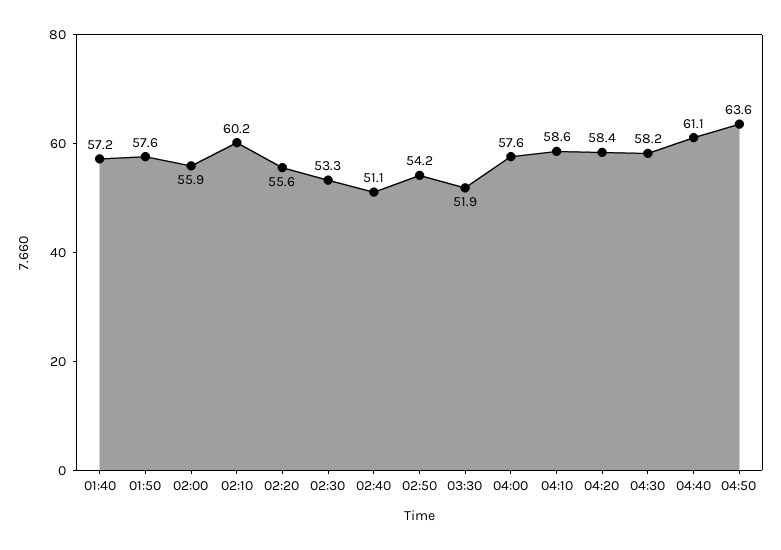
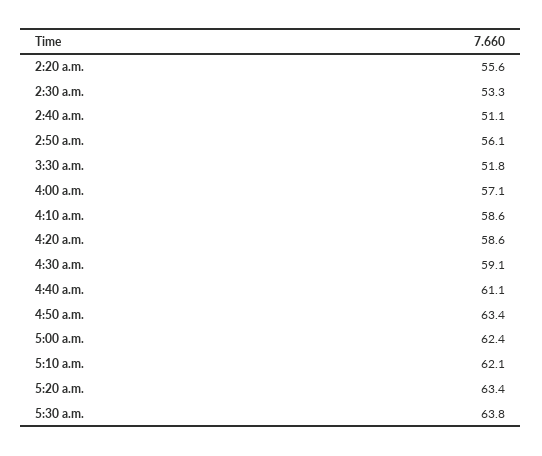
01:40: 57.2 -> none
01:50: 57.6 -> none
02:00: 55.9 -> none
02:10: 60.2 -> none
02:50: 54.2 -> 56.1
03:30: 51.9 -> 51.8
04:00: 57.6 -> 57.1
04:20: 58.4 -> 58.6
04:30: 58.2 -> 59.1
04:50: 63.6 -> 63.4
5:00 a.m.: none -> 62.4
5:10 a.m.: none -> 62.1
5:20 a.m.: none -> 63.4
5:30 a.m.: none -> 63.8

